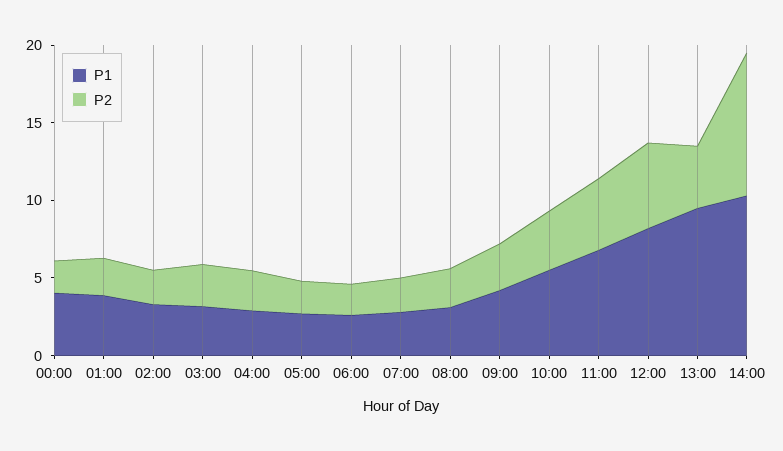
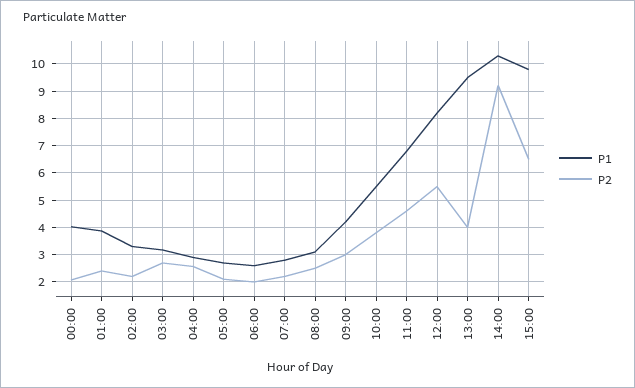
P1, 15:00: none -> 9.75
P2, 15:00: none -> 6.5

